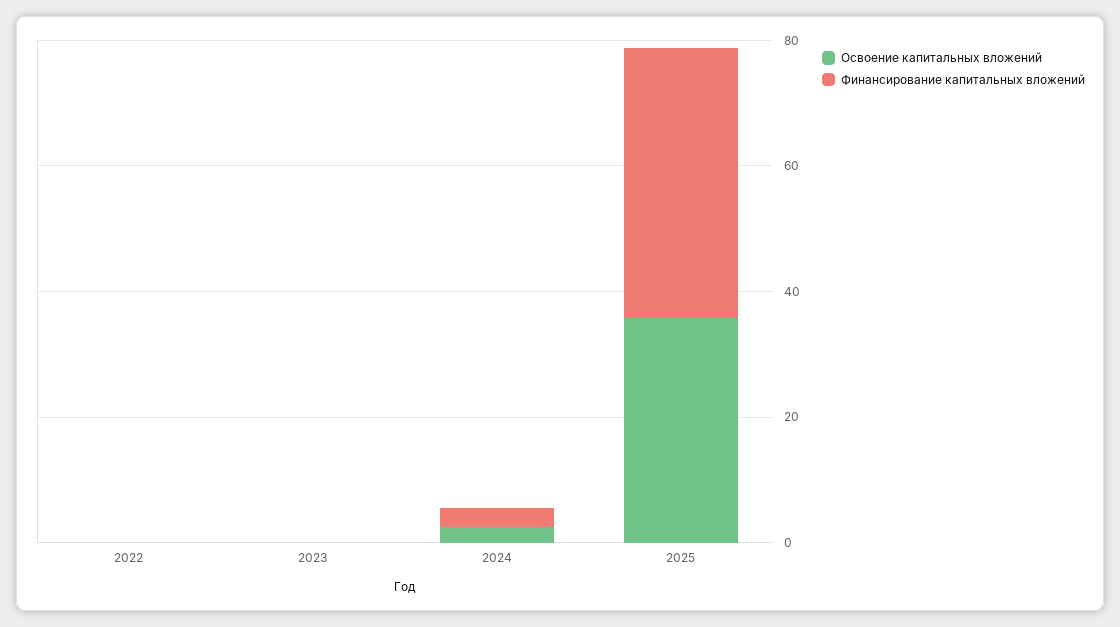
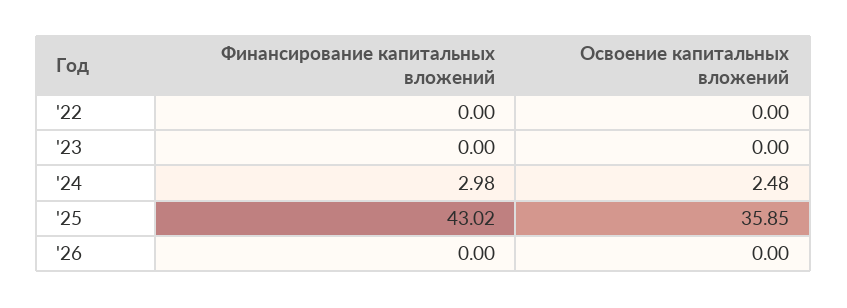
Финансирование капитальных вложений, '26: none -> 0
Освоение капитальных вложений, '26: none -> 0

